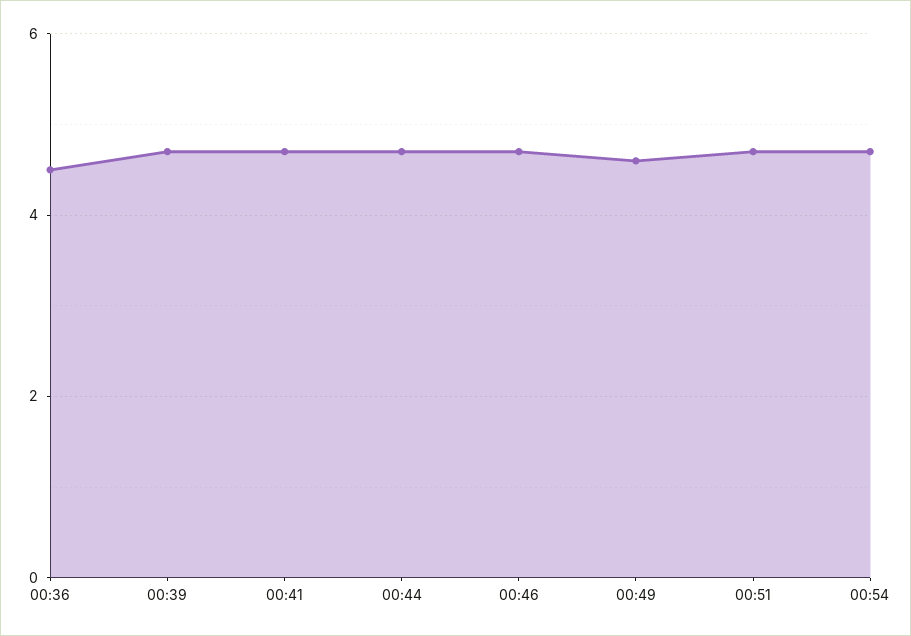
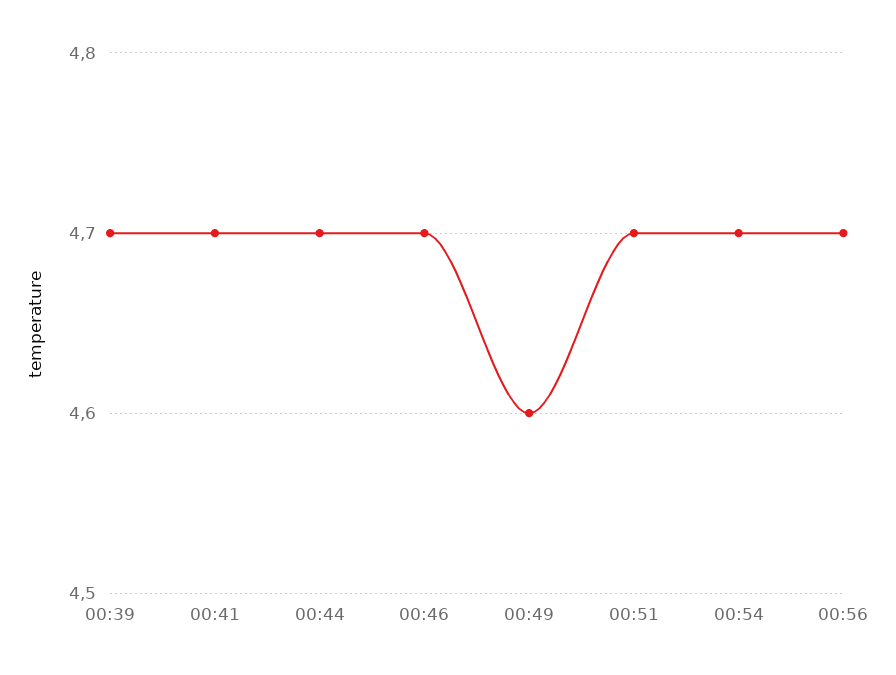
00:36: 4.5 -> none
00:56: none -> 4.7

